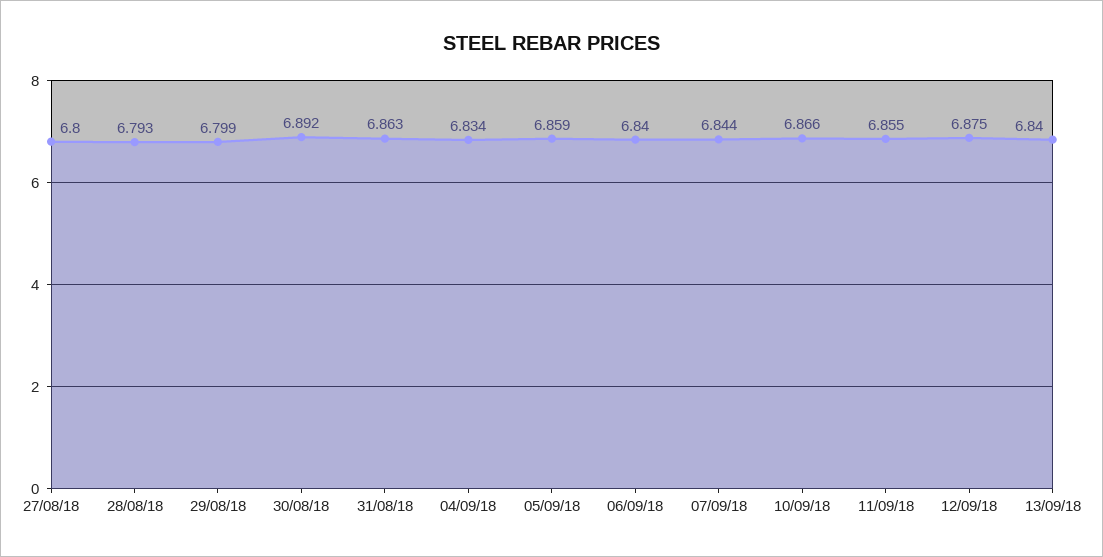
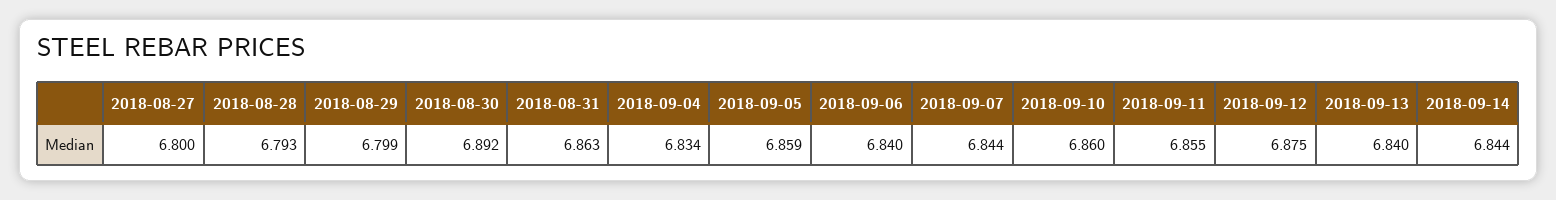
10/09/18: 6.866 -> 6.86
2018-09-14: none -> 6.844

